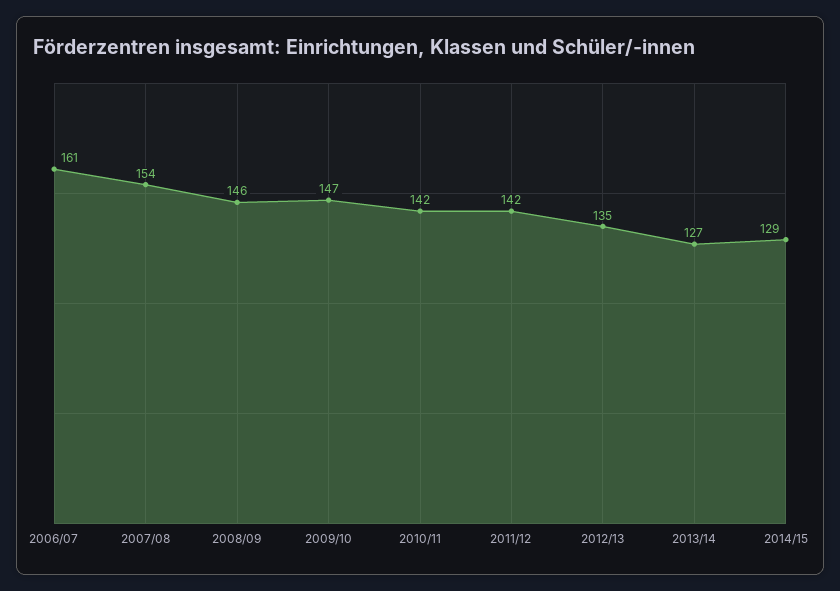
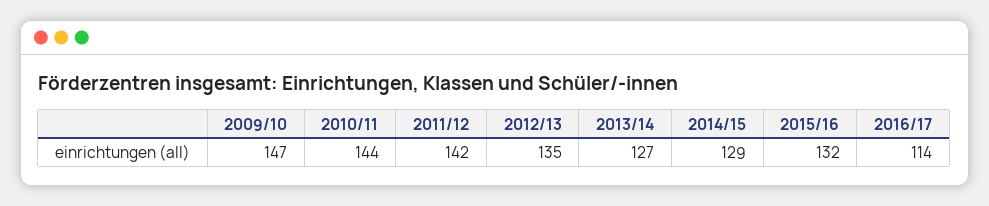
2006/07: 161 -> none
2007/08: 154 -> none
2008/09: 146 -> none
2010/11: 142 -> 144
2015/16: none -> 132
2016/17: none -> 114

